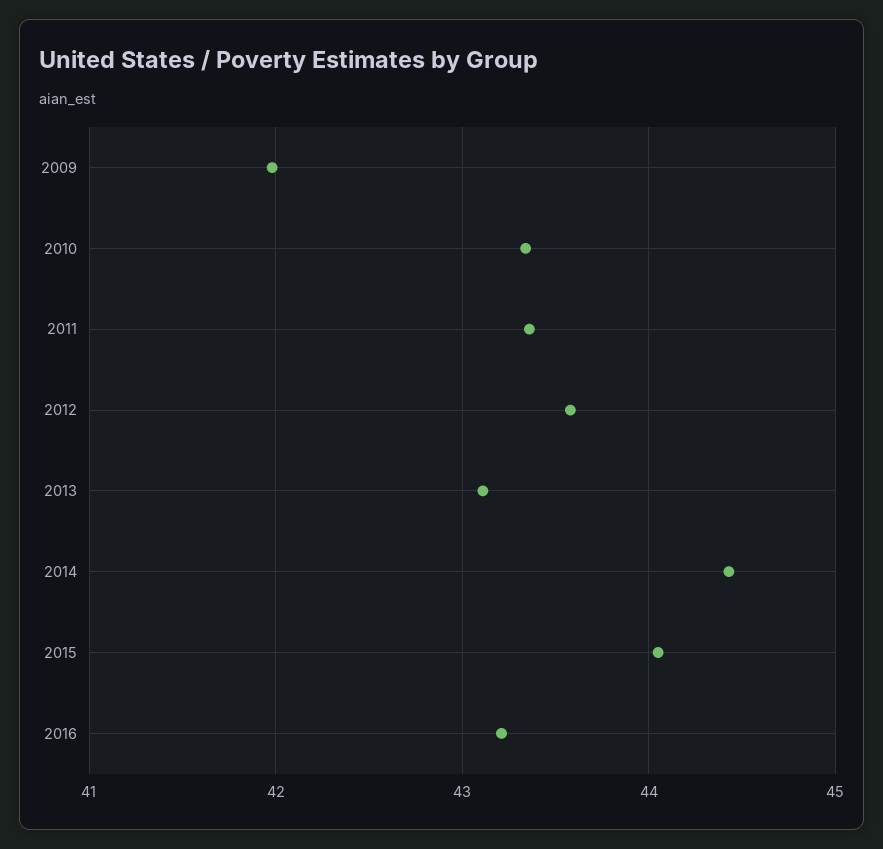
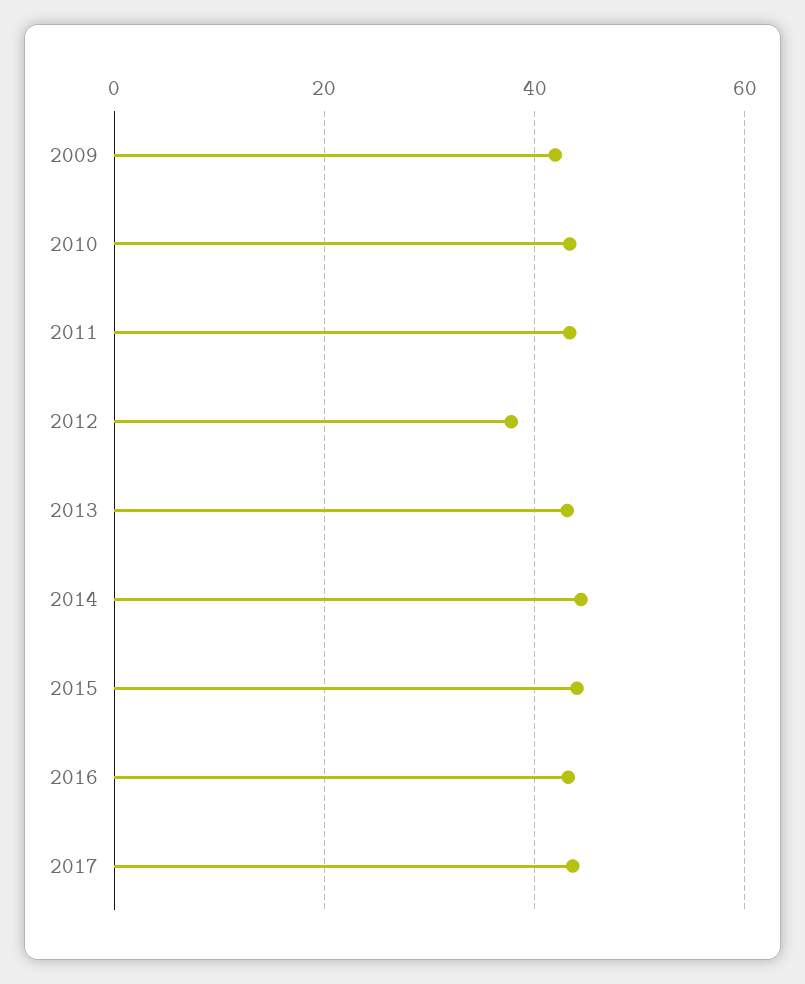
2012: 43.6 -> 38
2017: none -> 44

